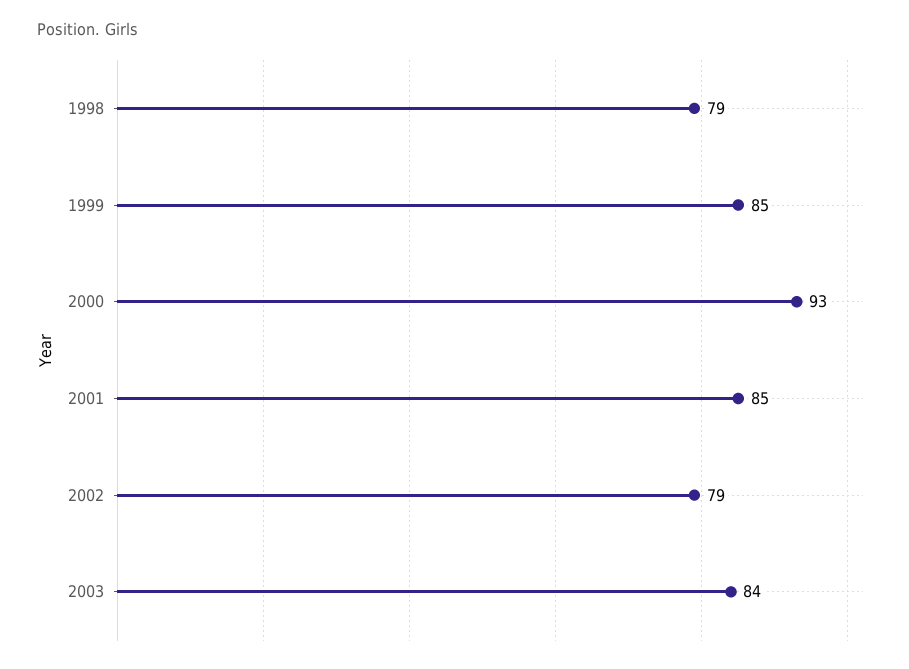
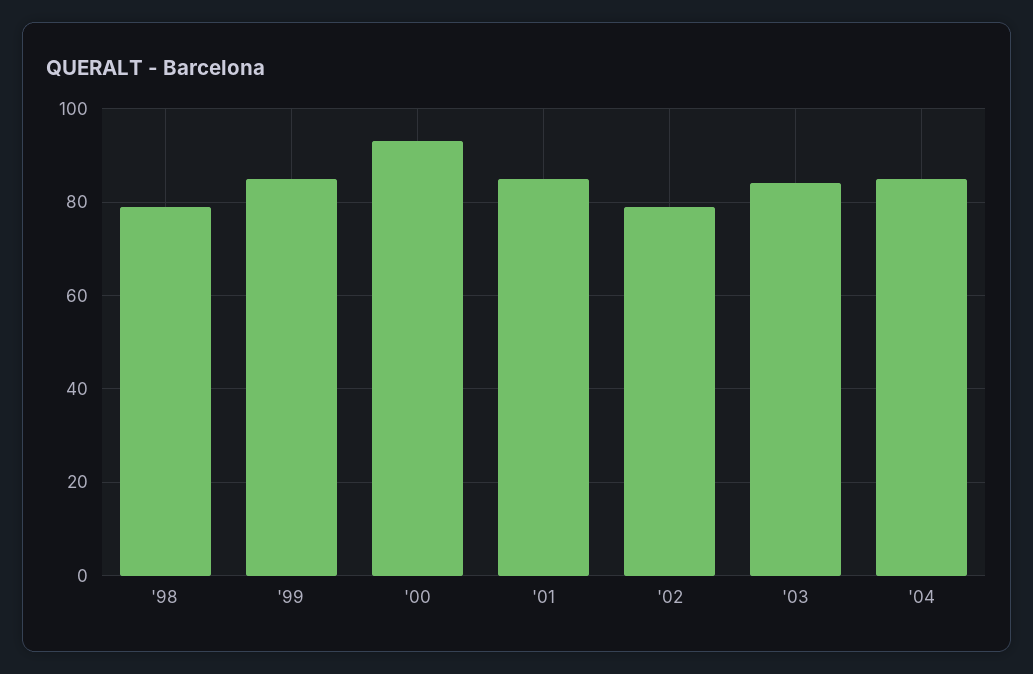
'04: none -> 85

